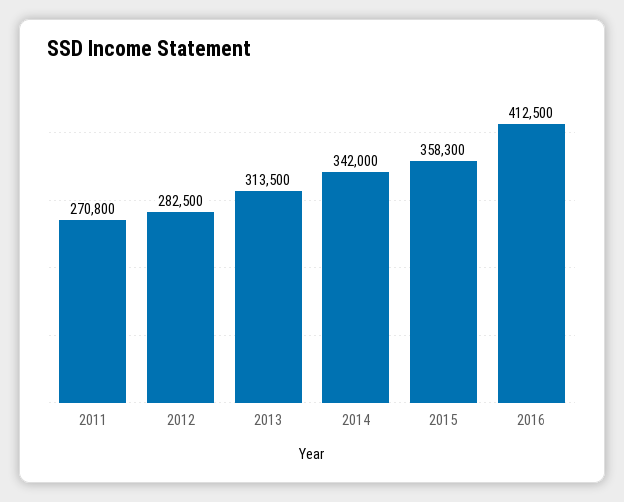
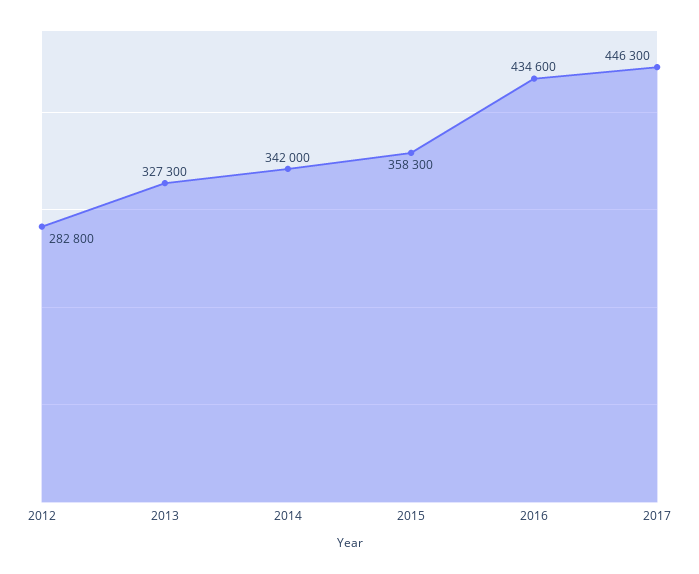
2011: 270800 -> none
2012: 282500 -> 282800
2013: 313500 -> 327300
2016: 412500 -> 434600
2017: none -> 446300

